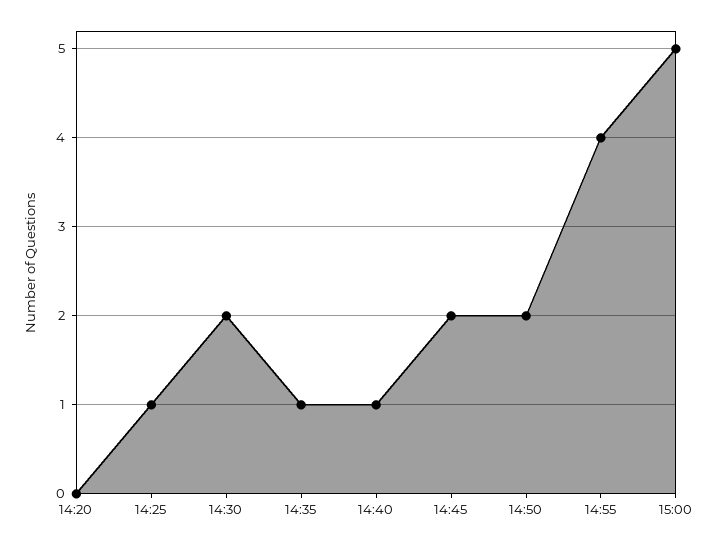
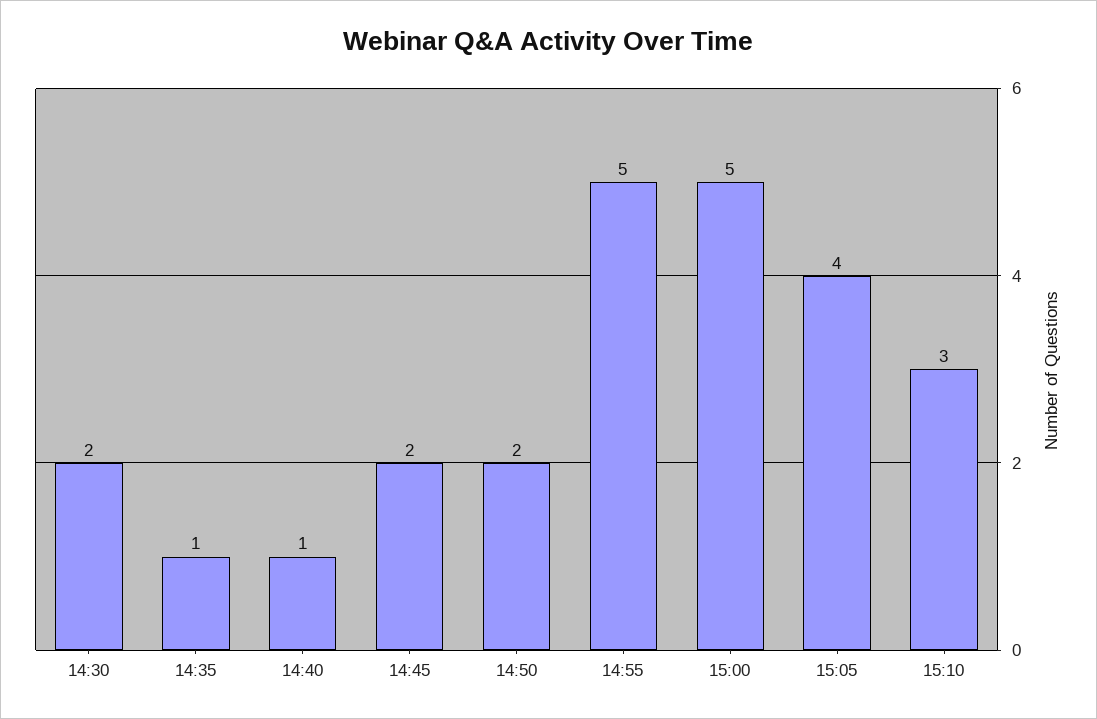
14:20: 0 -> none
14:25: 1 -> none
14:55: 4 -> 5
15:05: none -> 4
15:10: none -> 3

